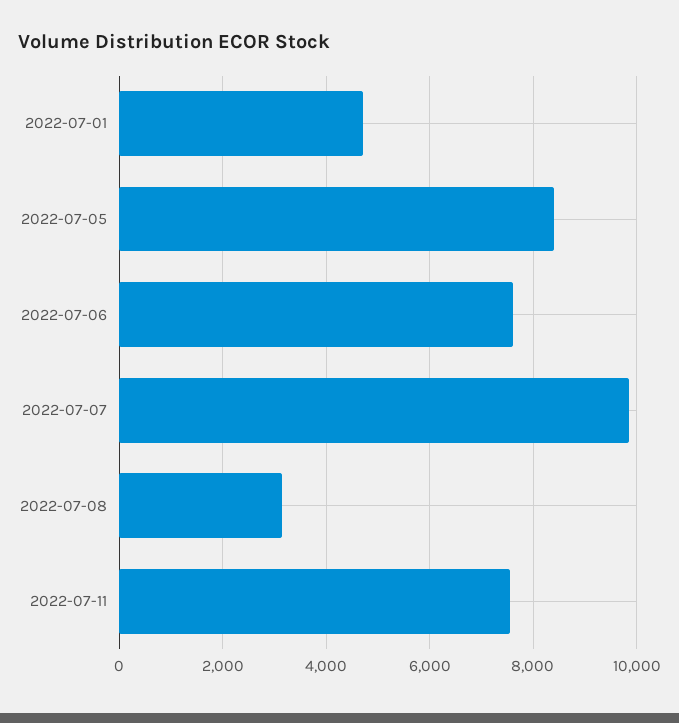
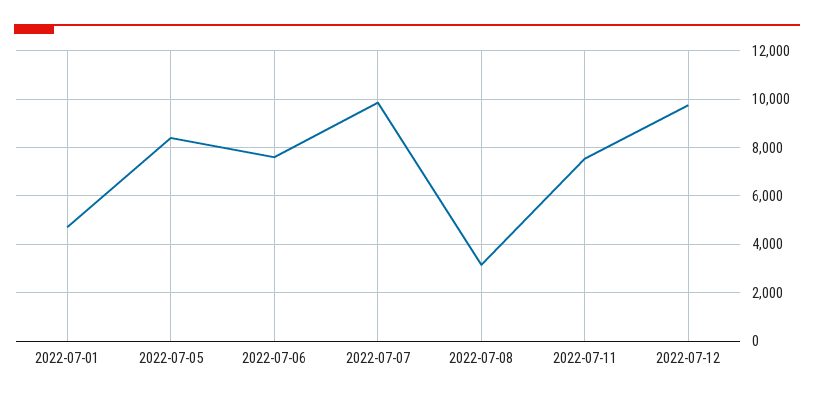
2022-07-12: none -> 9750

